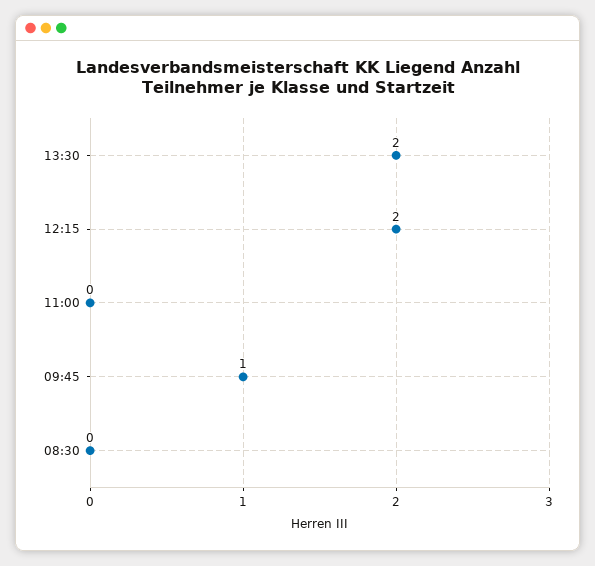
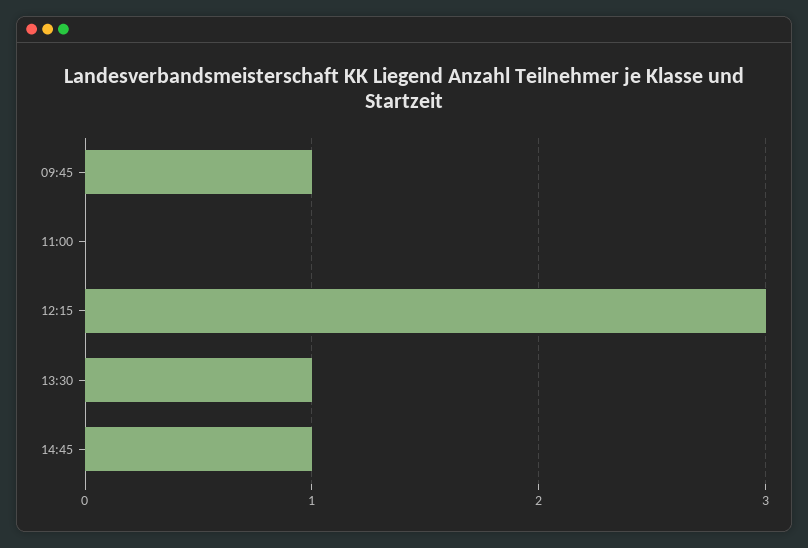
13:30: 2 -> 1
12:15: 2 -> 3
08:30: 0 -> none
14:45: none -> 1

